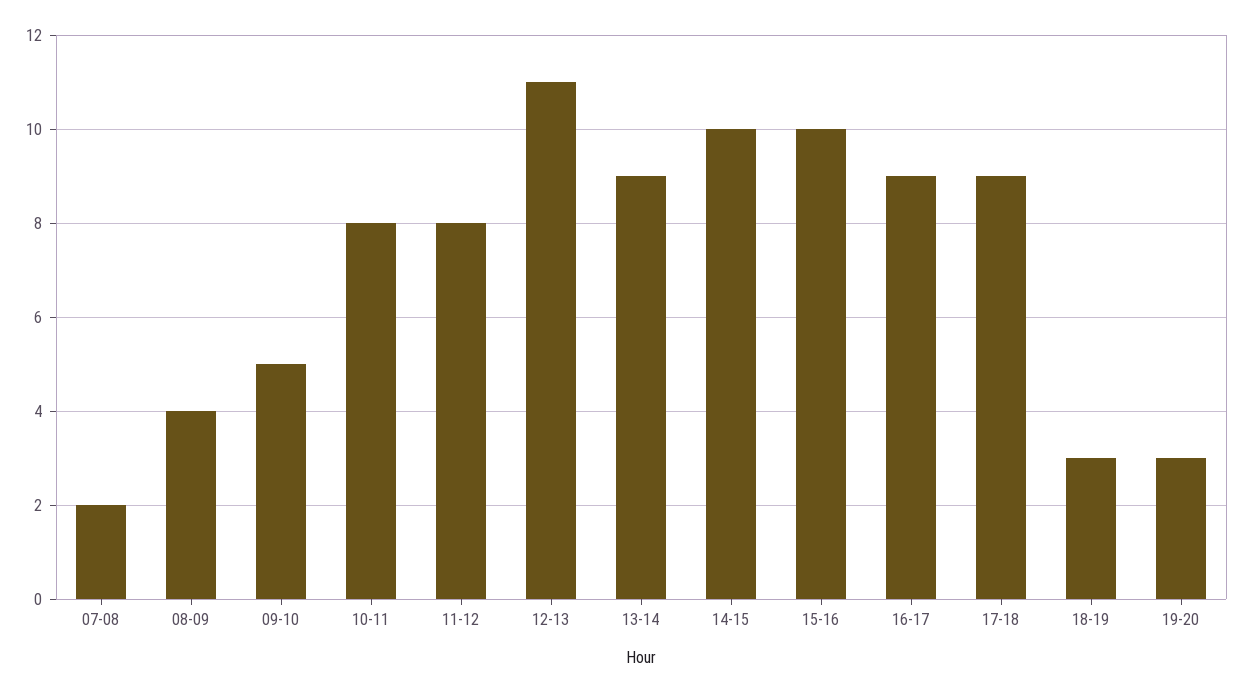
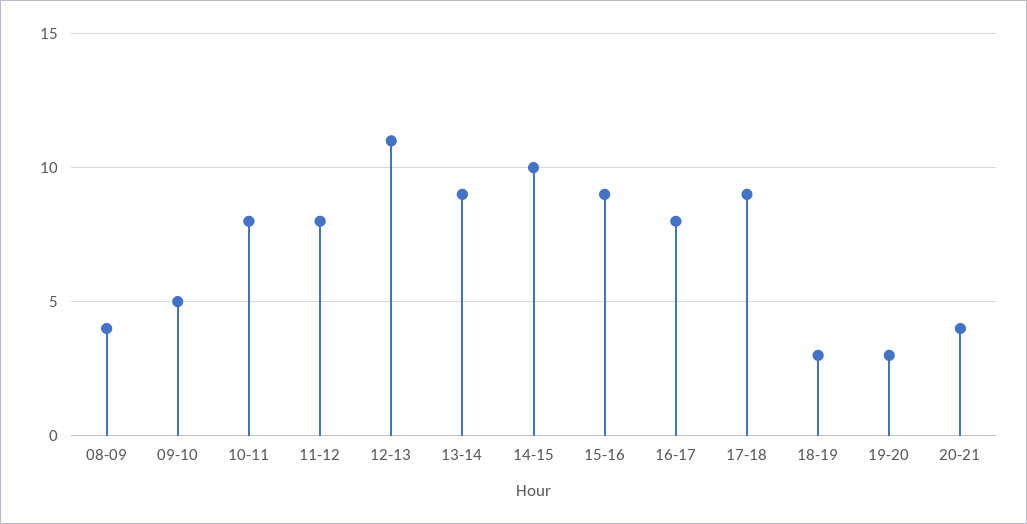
07-08: 2 -> none
15-16: 10 -> 9
16-17: 9 -> 8
20-21: none -> 4

